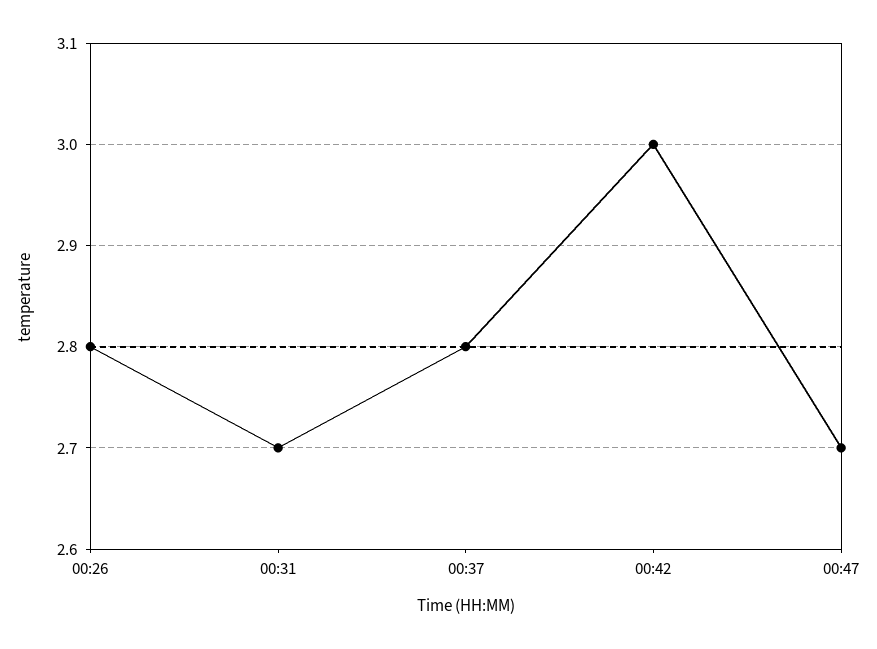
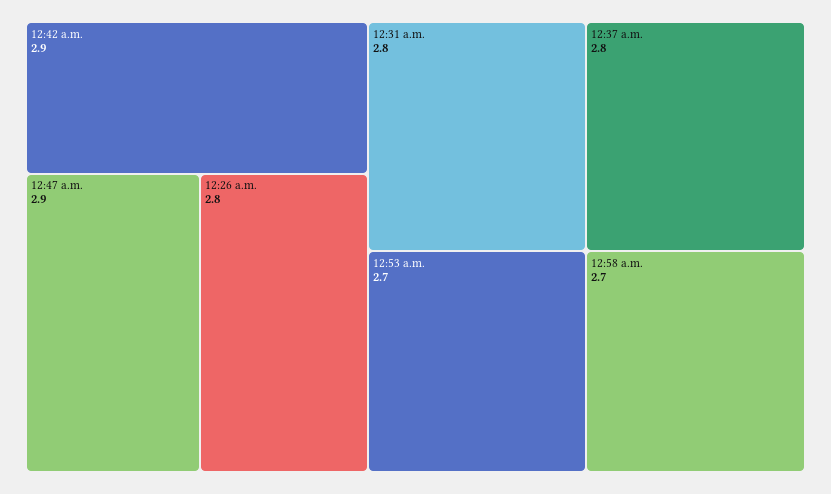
00:31: 2.7 -> 2.8
00:42: 3 -> 2.9
00:47: 2.7 -> 2.9
12:53 a.m.: none -> 2.7
12:58 a.m.: none -> 2.7

